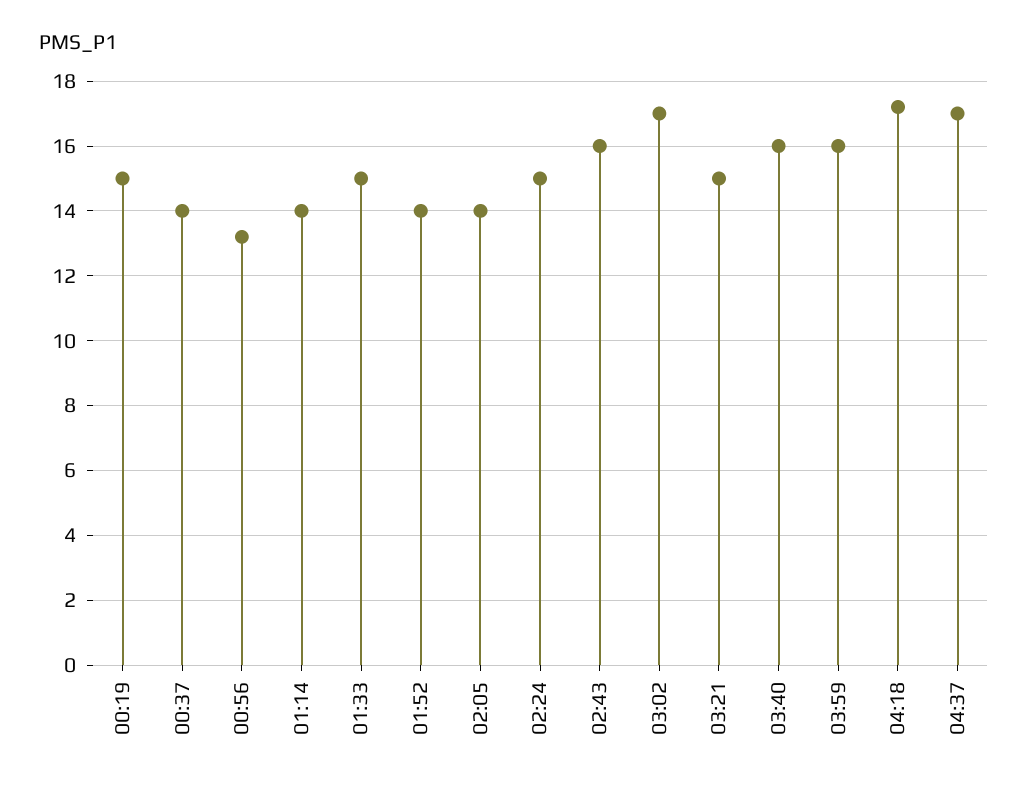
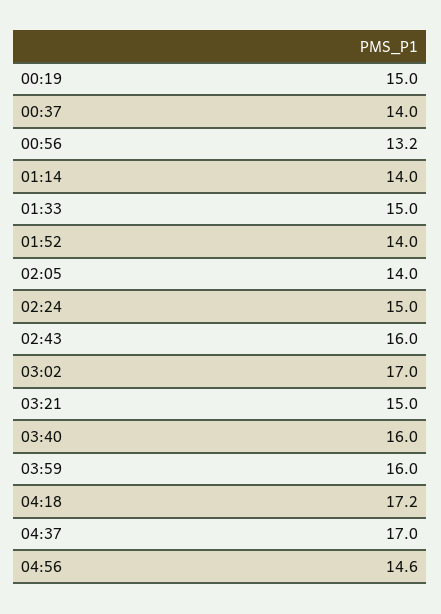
04:56: none -> 14.6

